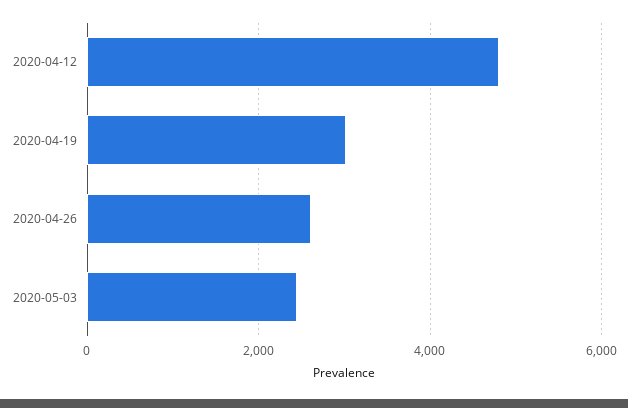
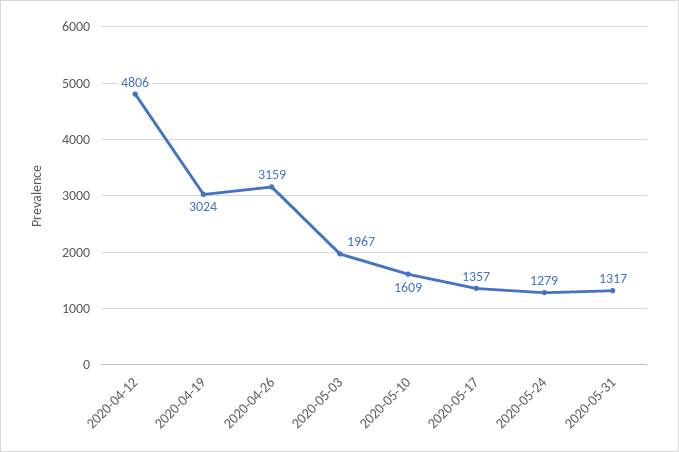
2020-04-26: 2600 -> 3159
2020-05-03: 2400 -> 1967
2020-05-10: none -> 1609
2020-05-17: none -> 1357
2020-05-24: none -> 1279
2020-05-31: none -> 1317

